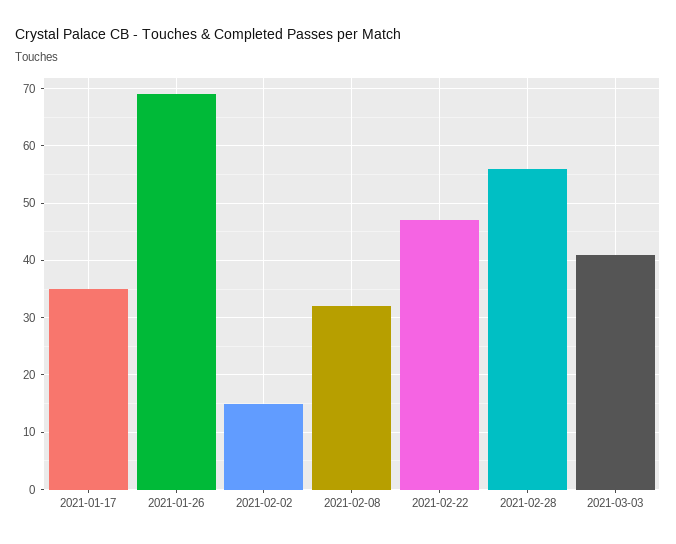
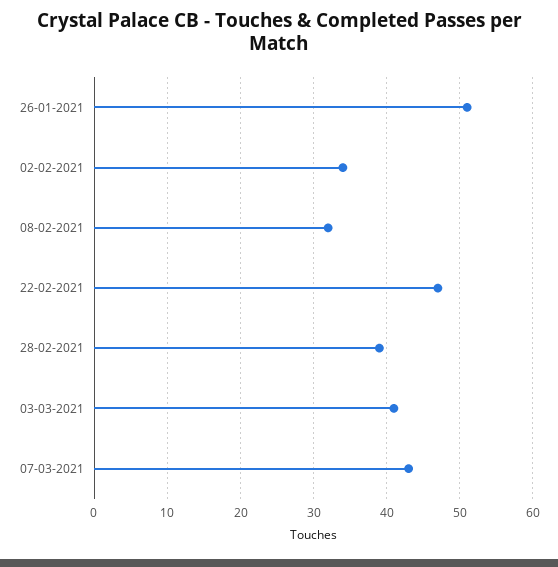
2021-01-17: 35 -> none
2021-01-26: 70 -> 51
2021-02-02: 15 -> 34
2021-02-28: 55 -> 39
07-03-2021: none -> 43

